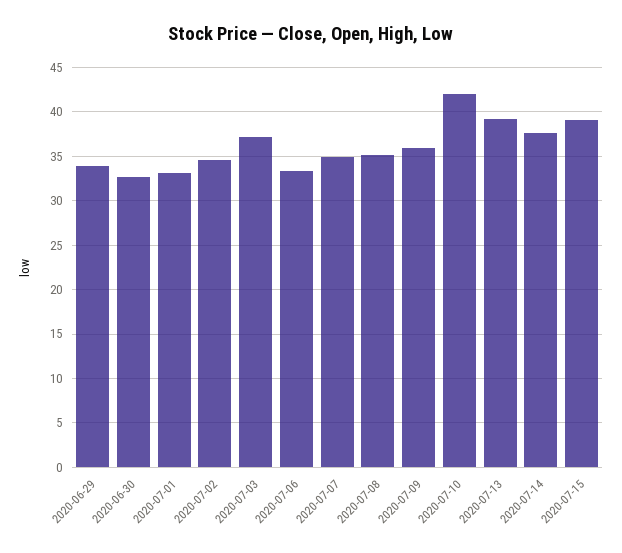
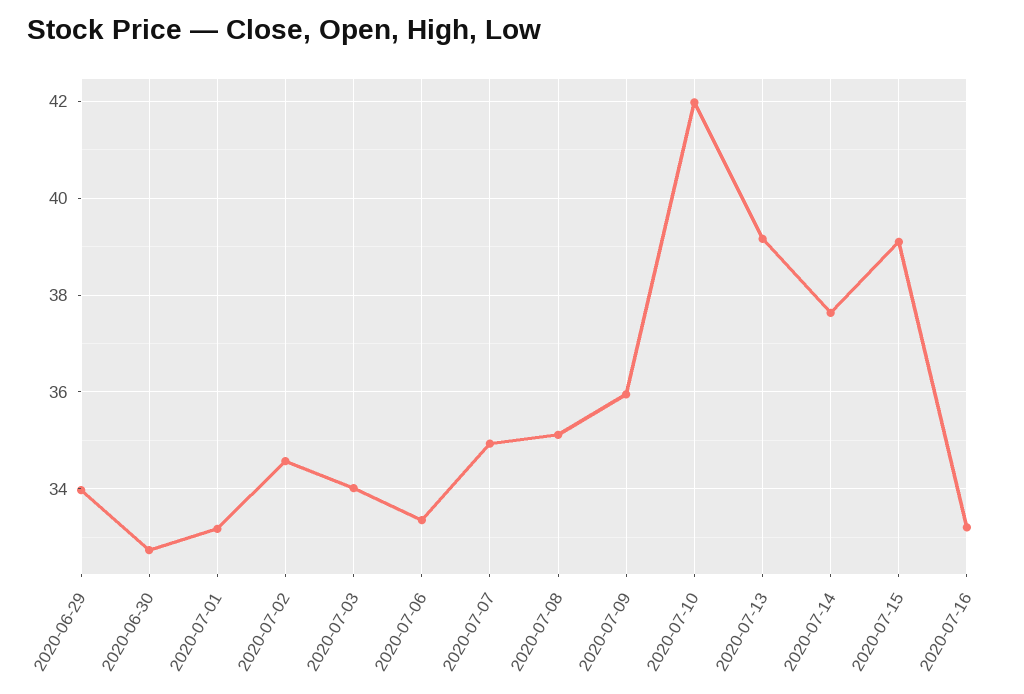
2020-07-03: 37 -> 34
2020-07-16: none -> 33.2

